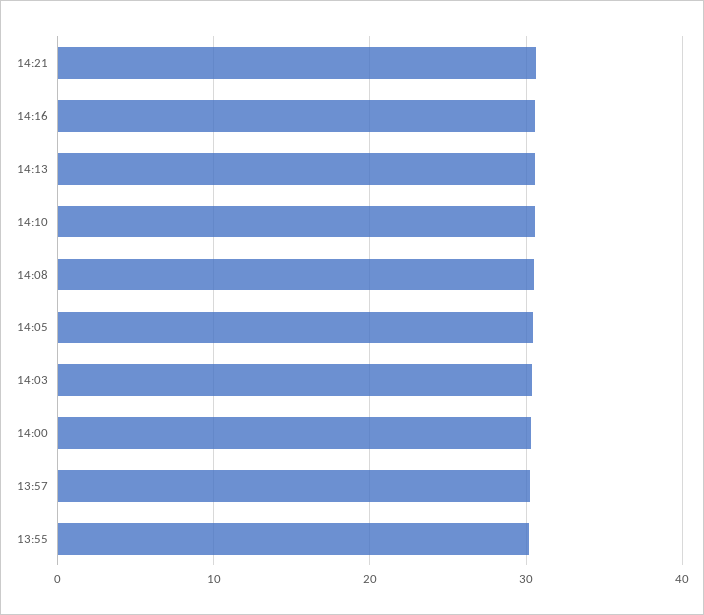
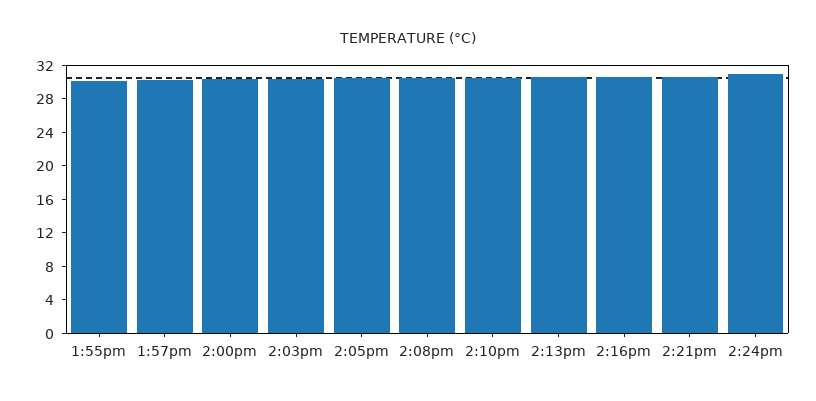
2:24pm: none -> 31

